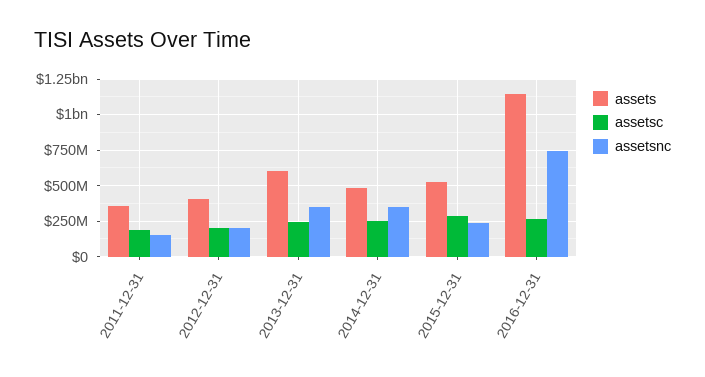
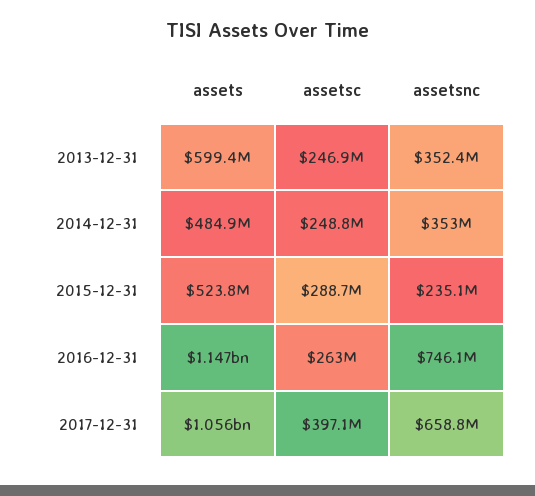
assets, 2011-12-31: 350000000 -> none
assetsc, 2011-12-31: 200000000 -> none
assetsnc, 2011-12-31: 150000000 -> none
assets, 2012-12-31: 400000000 -> none
assetsc, 2012-12-31: 200000000 -> none
assetsnc, 2012-12-31: 200000000 -> none
assets, 2017-12-31: none -> 1056000000
assetsc, 2017-12-31: none -> 397100000
assetsnc, 2017-12-31: none -> 658800000

